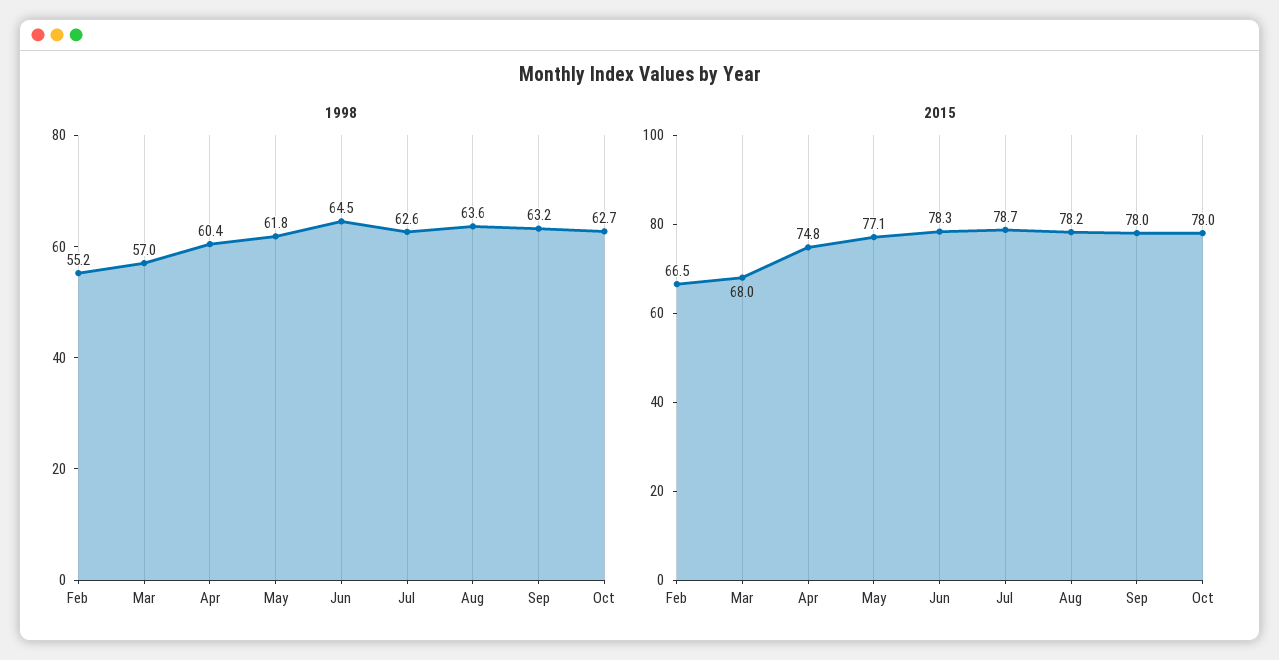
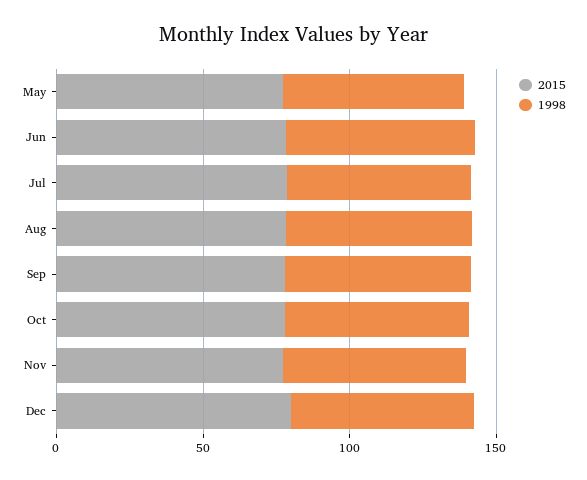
1998, Feb: 55.2 -> none
1998, Mar: 57 -> none
1998, Apr: 60.4 -> none
2015, Feb: 66.5 -> none
2015, Mar: 68 -> none
2015, Apr: 74.8 -> none
2015, Nov: none -> 80
1998, Nov: none -> 60
2015, Dec: none -> 80
1998, Dec: none -> 60

